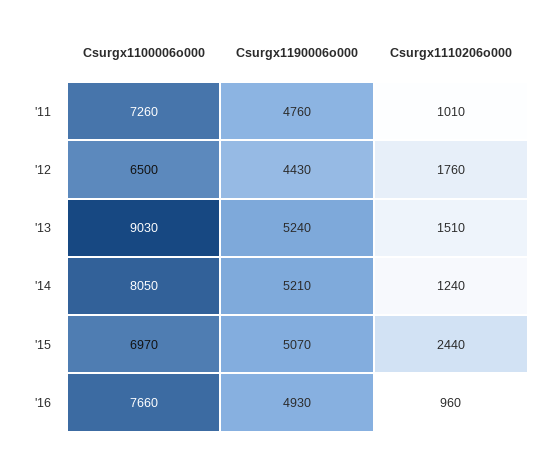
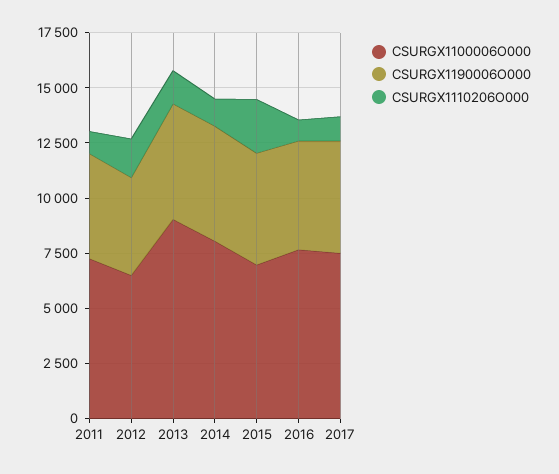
Csurgx1100006o000, 2017: none -> 7500
Csurgx1190006o000, 2017: none -> 5000
Csurgx1110206o000, 2017: none -> 1000

